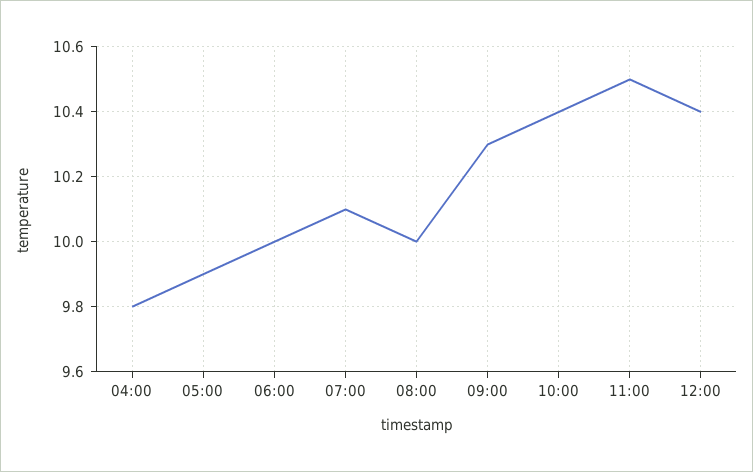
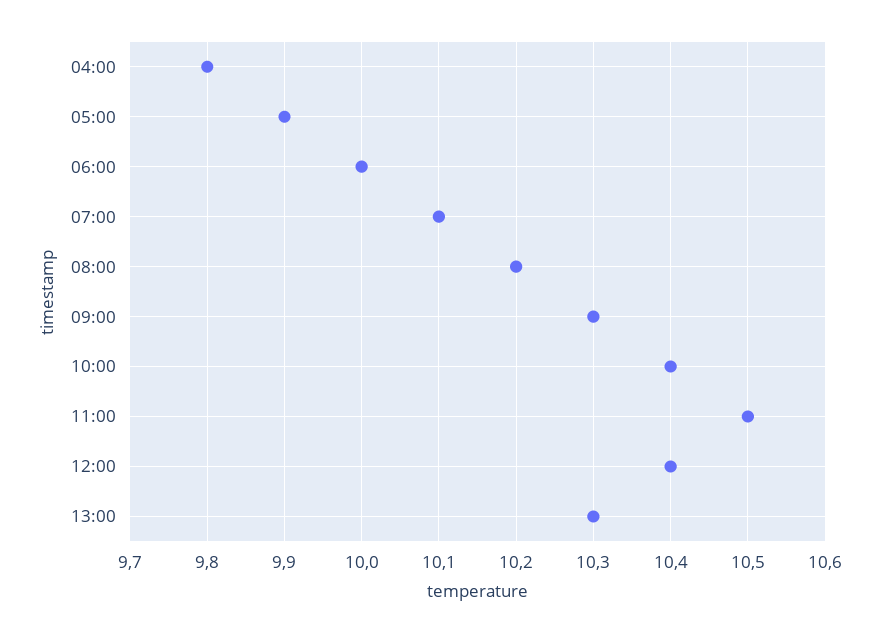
08:00: 10 -> 10.2
13:00: none -> 10.3

